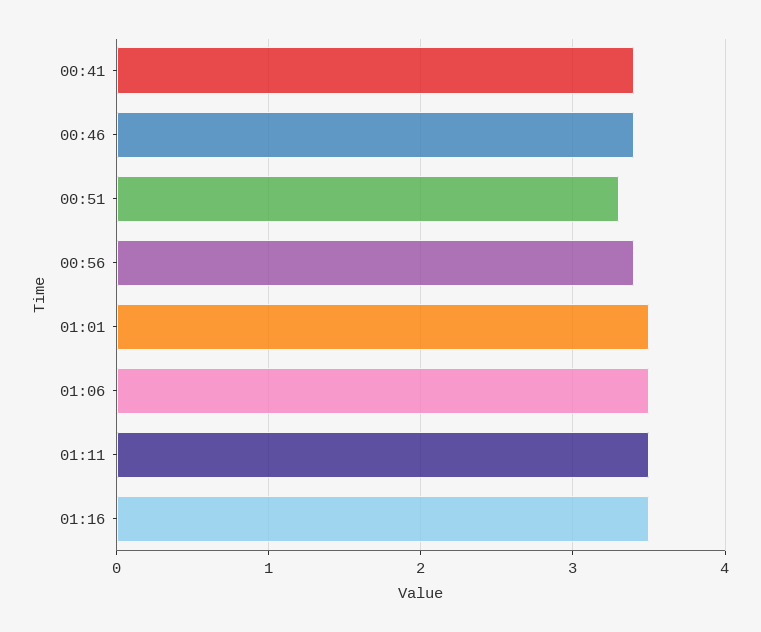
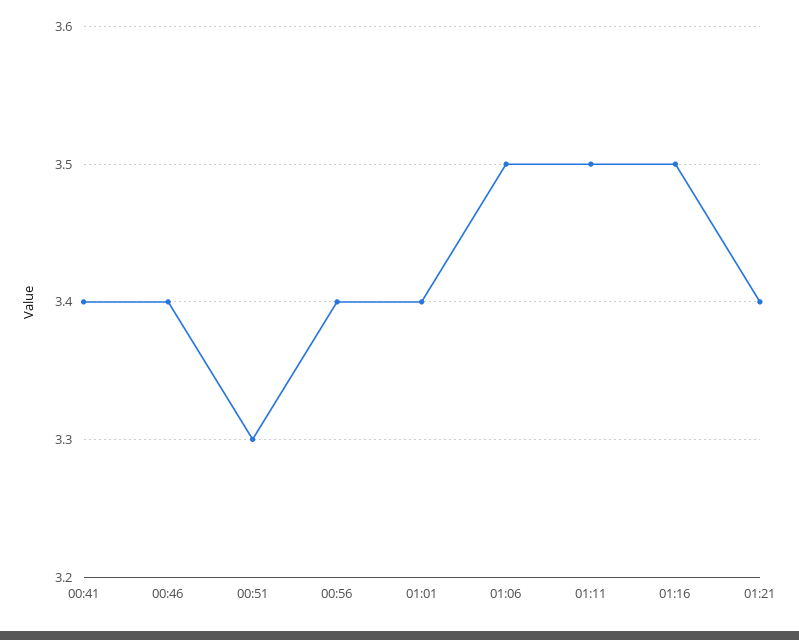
01:01: 3.5 -> 3.4
01:21: none -> 3.4

